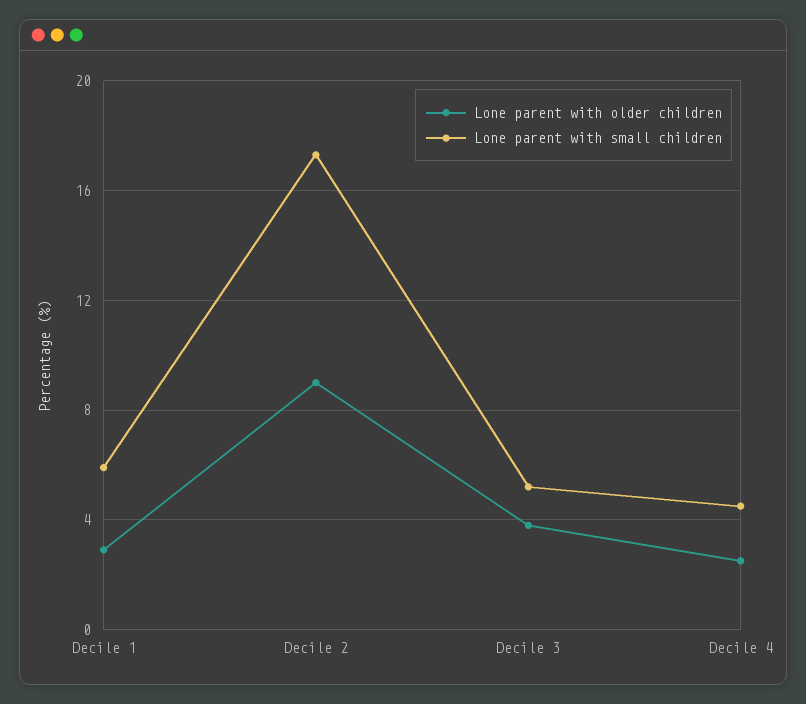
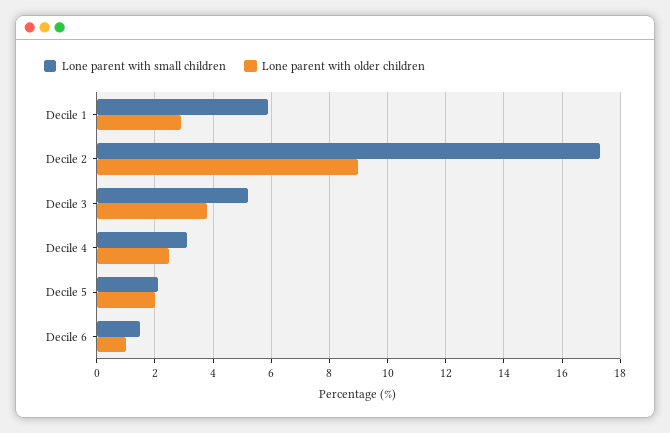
Lone parent with small children, Decile 4: 4.5 -> 3
Lone parent with small children, Decile 5: none -> 2
Lone parent with older children, Decile 5: none -> 2
Lone parent with small children, Decile 6: none -> 1.5
Lone parent with older children, Decile 6: none -> 1

